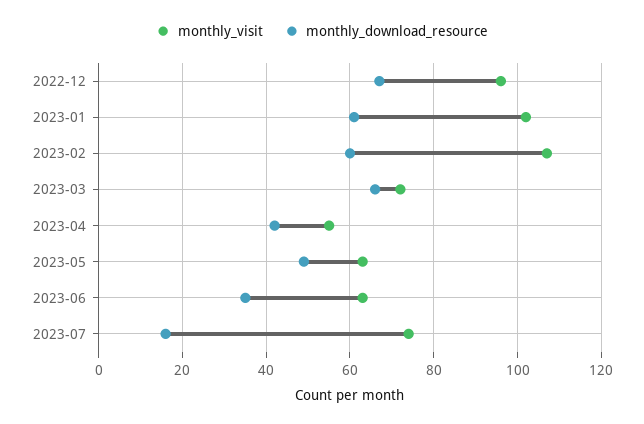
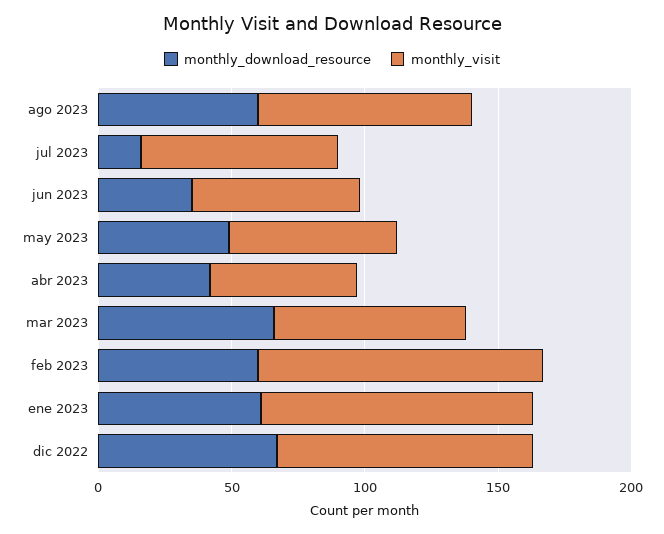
monthly_download_resource, ago 2023: none -> 60
monthly_visit, ago 2023: none -> 80

